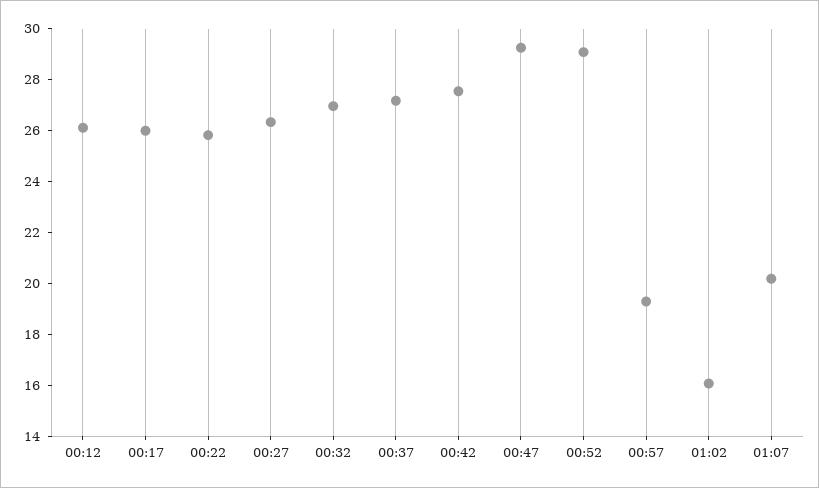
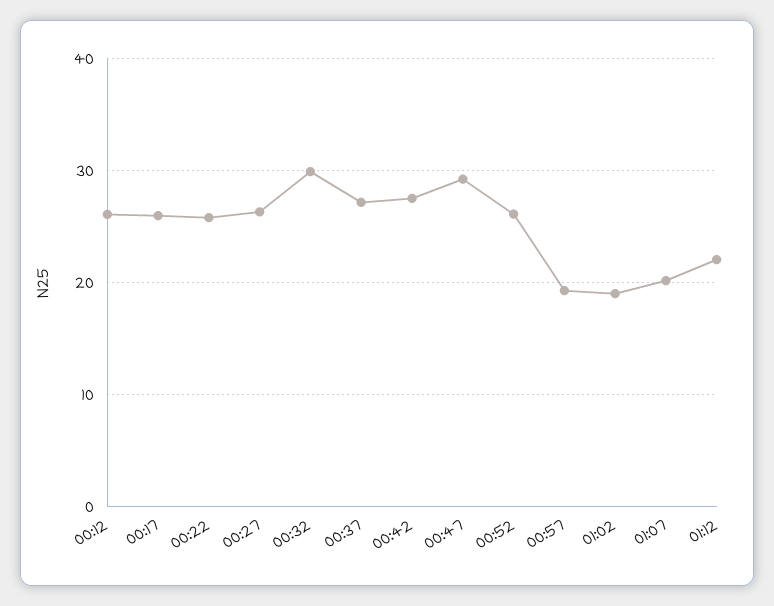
00:32: 27 -> 30
00:52: 29 -> 26
01:02: 16 -> 19
01:12: none -> 22

